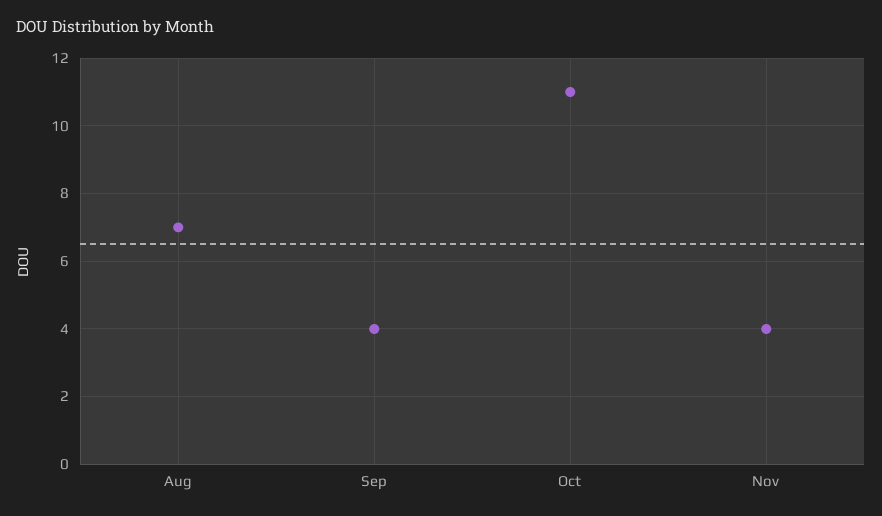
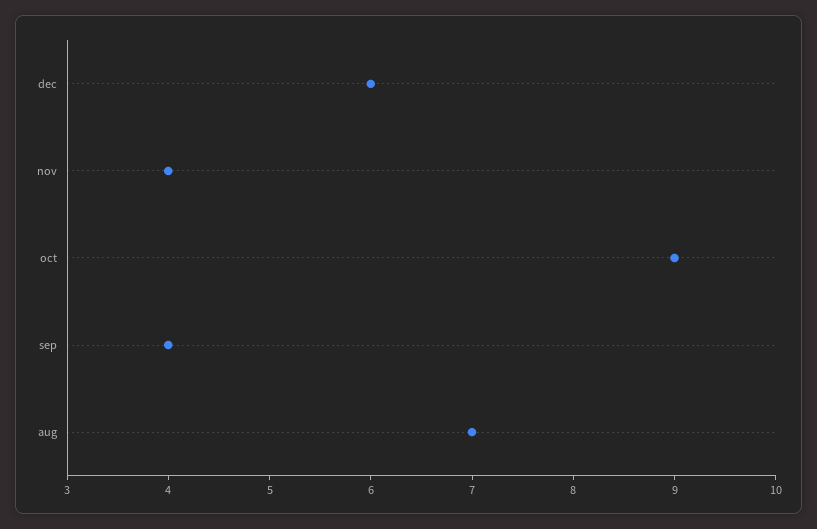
Oct: 11 -> 9
dec: none -> 6

